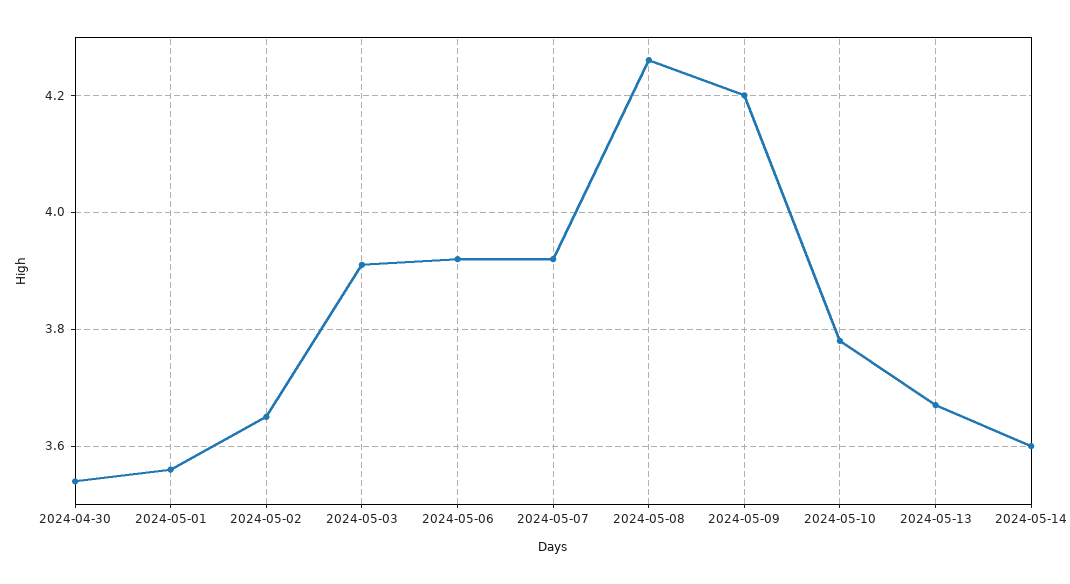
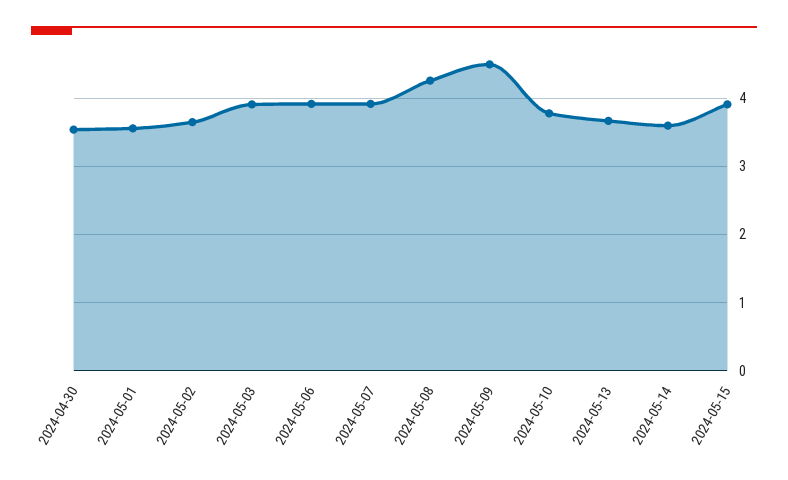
2024-05-09: 4.2 -> 4.5
2024-05-15: none -> 3.9

